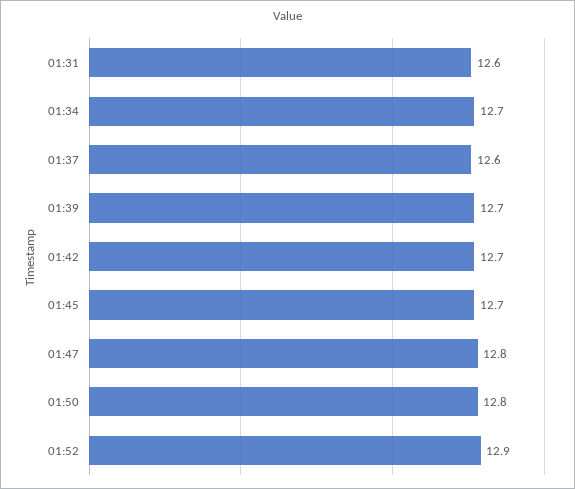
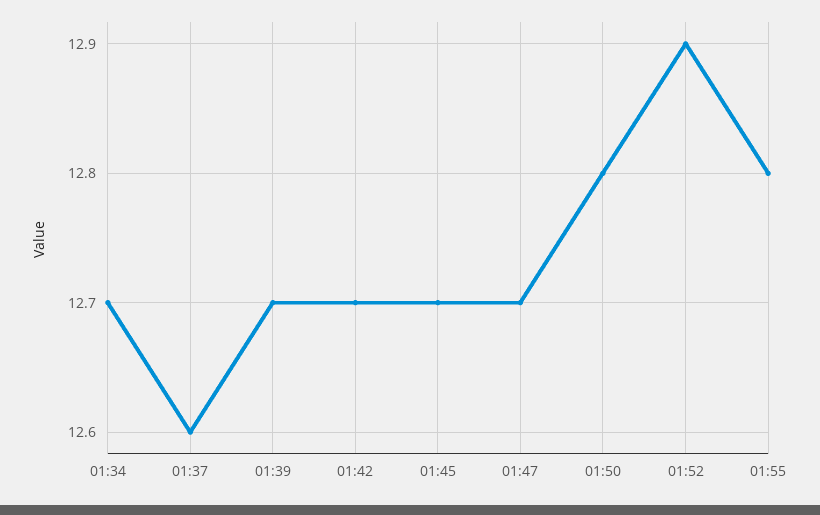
01:31: 12.6 -> none
01:47: 12.8 -> 12.7
01:55: none -> 12.8

